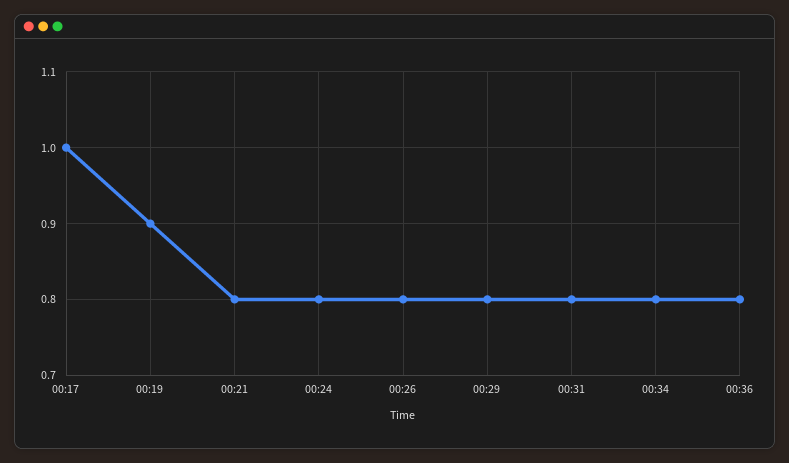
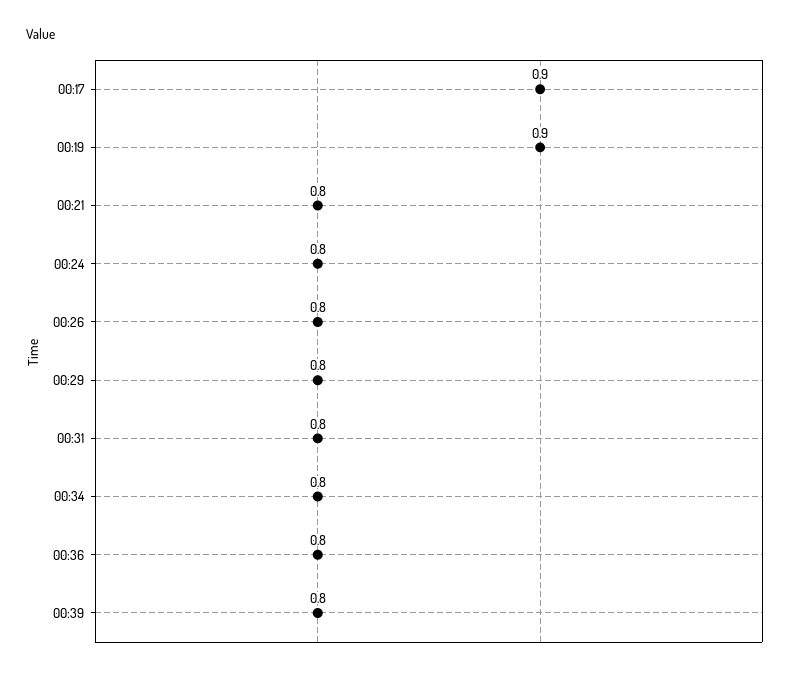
00:17: 1 -> 0.9
00:39: none -> 0.8

